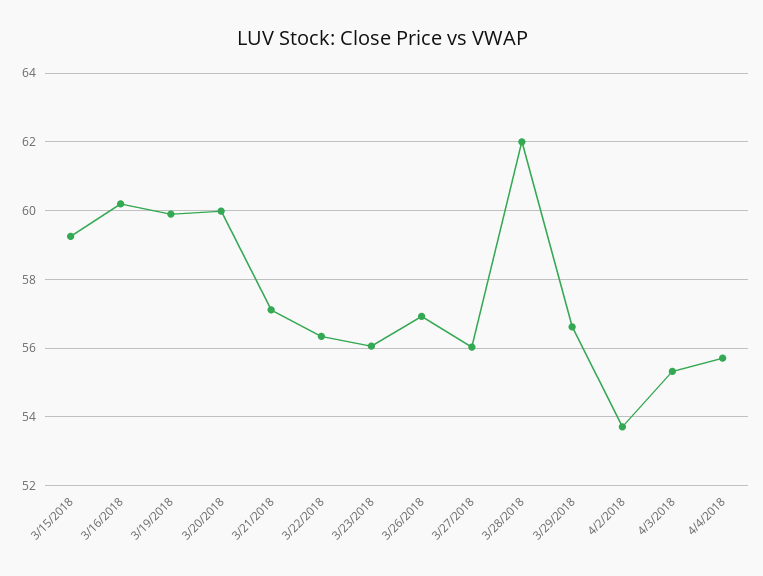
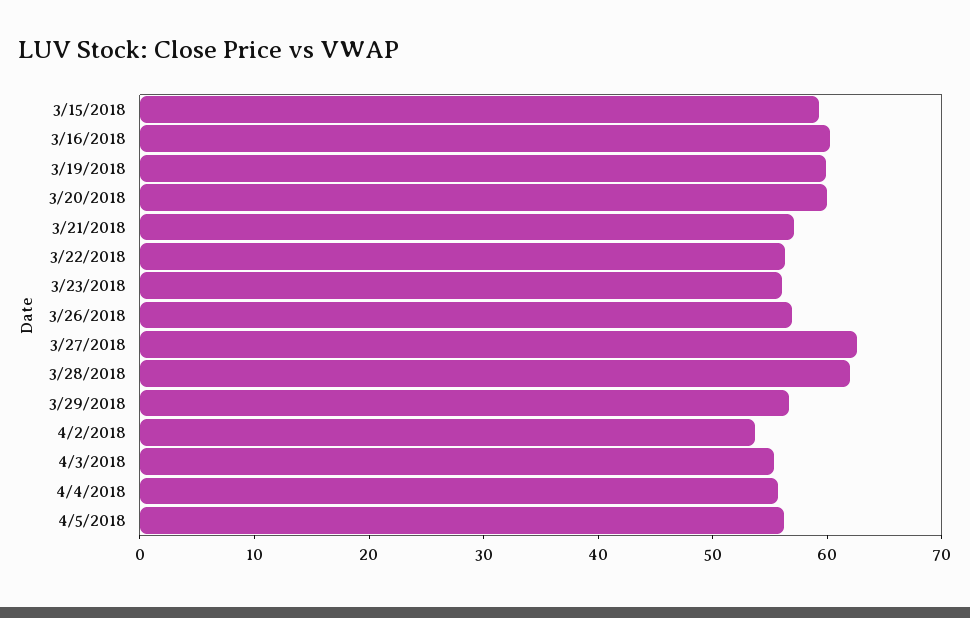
3/27/2018: 56 -> 62
4/5/2018: none -> 56

